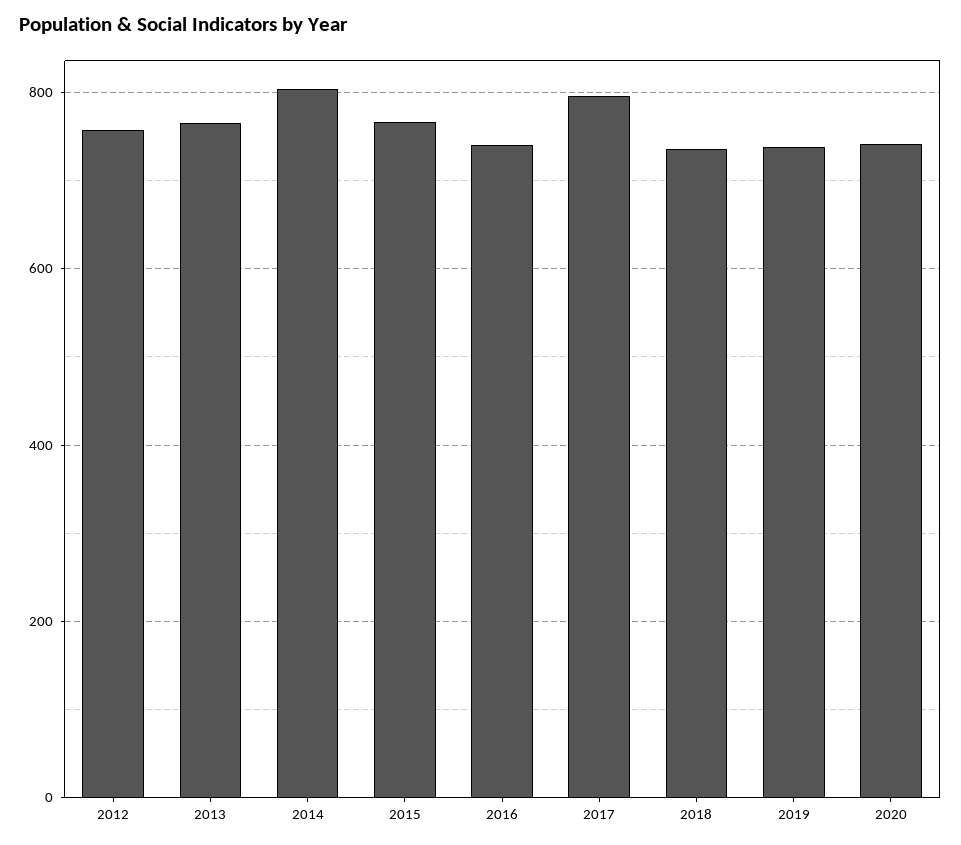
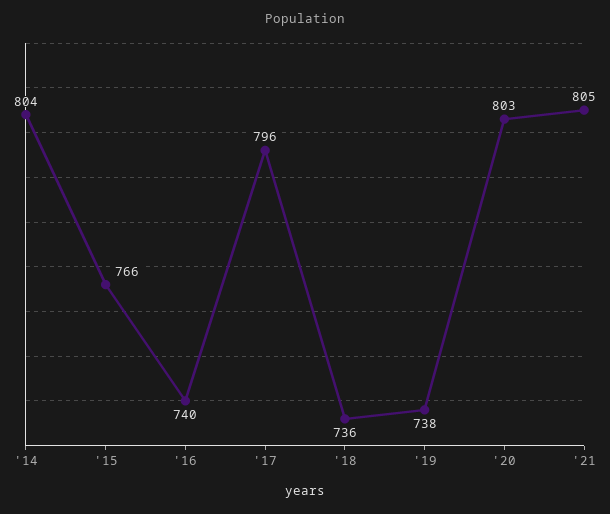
2012: 760 -> none
2013: 760 -> none
2020: 740 -> 803
'21: none -> 805

